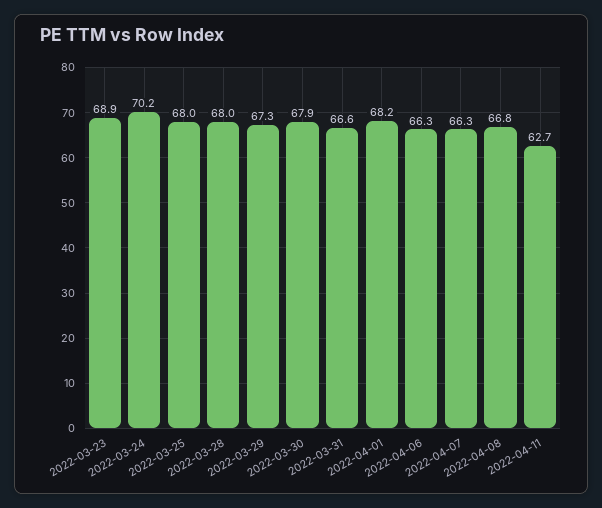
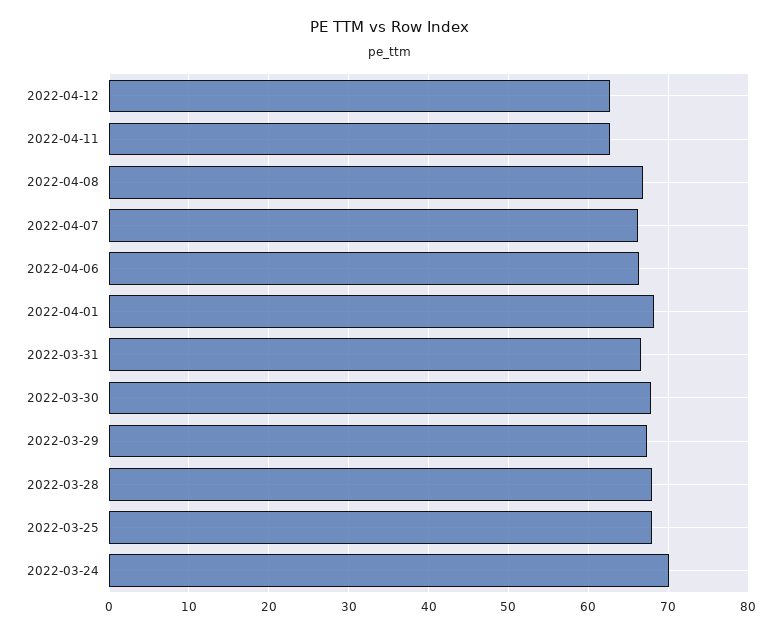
2022-03-23: 68.9 -> none
2022-04-12: none -> 63

